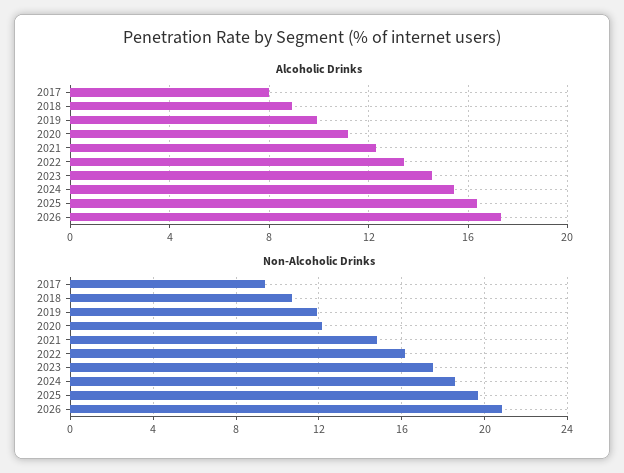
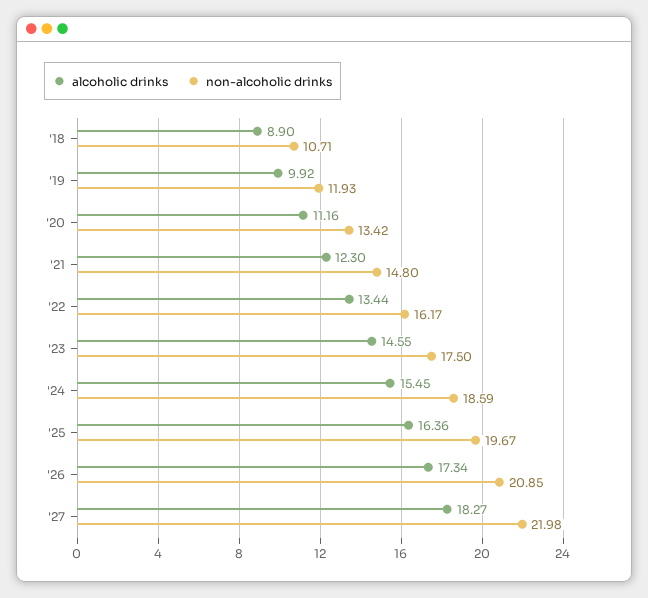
Alcoholic Drinks, 2017: 8 -> none
Non-Alcoholic Drinks, 2017: 9.5 -> none
Non-Alcoholic Drinks, 2020: 12 -> 13.42
Alcoholic Drinks, '27: none -> 18.27
Non-Alcoholic Drinks, '27: none -> 21.98

